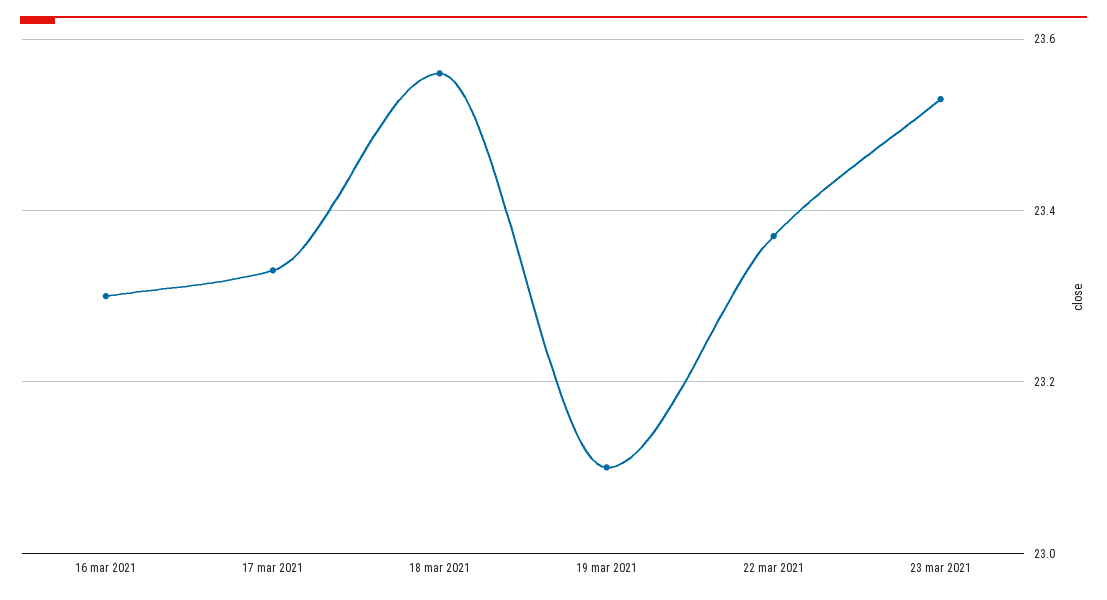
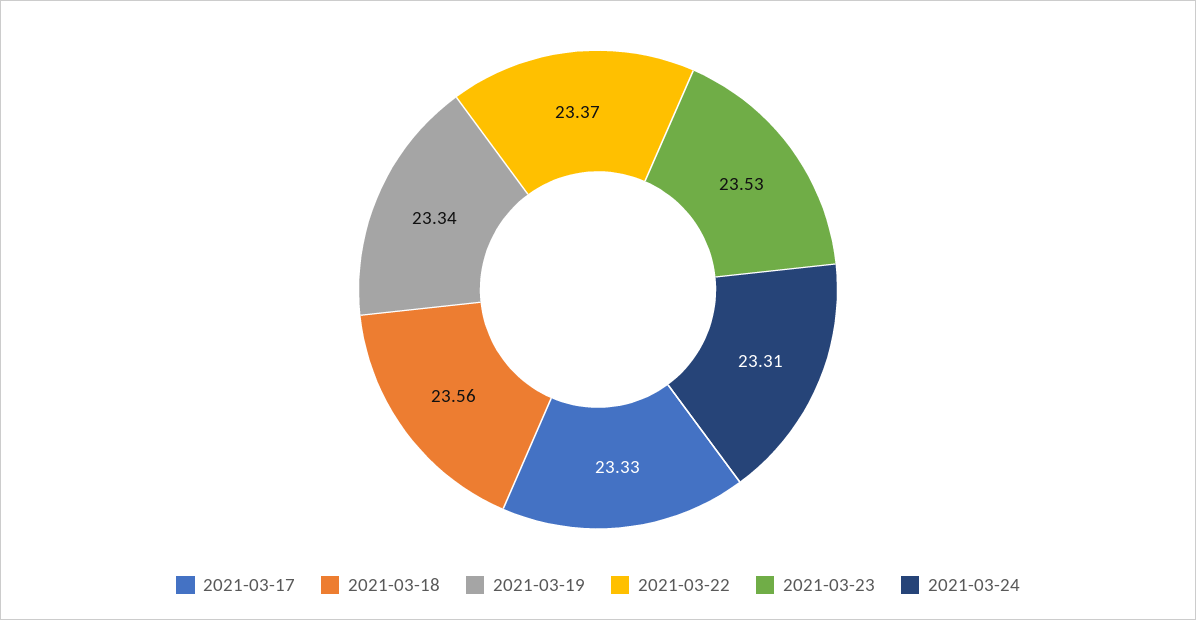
16 mar 2021: 23.3 -> none
19 mar 2021: 23.1 -> 23.34
2021-03-24: none -> 23.31

